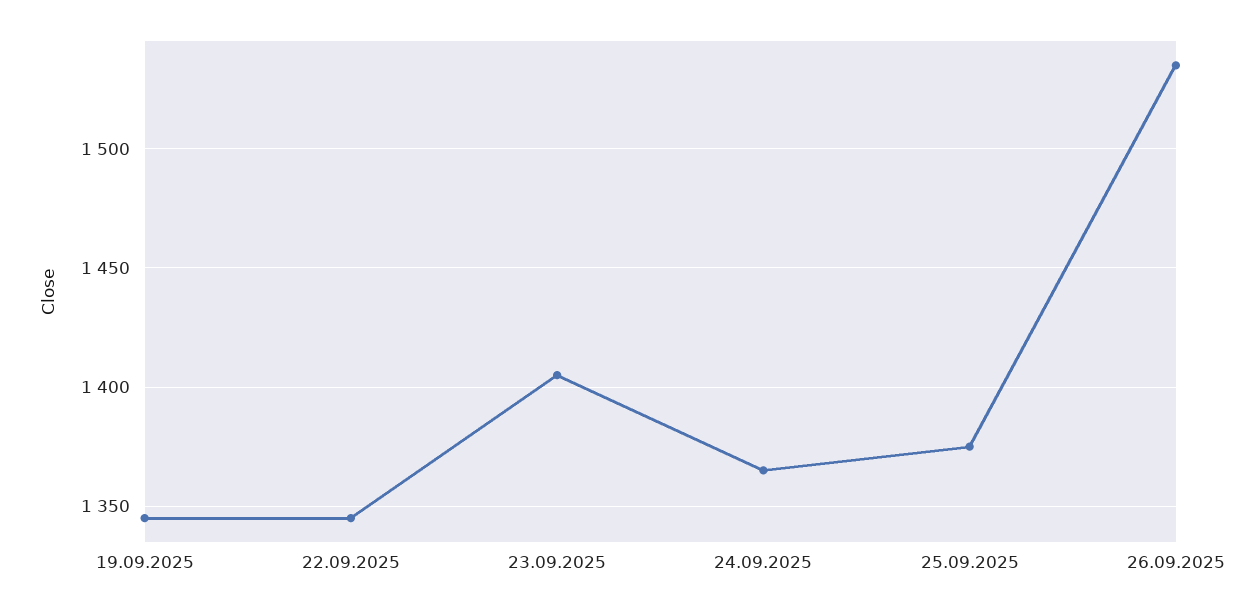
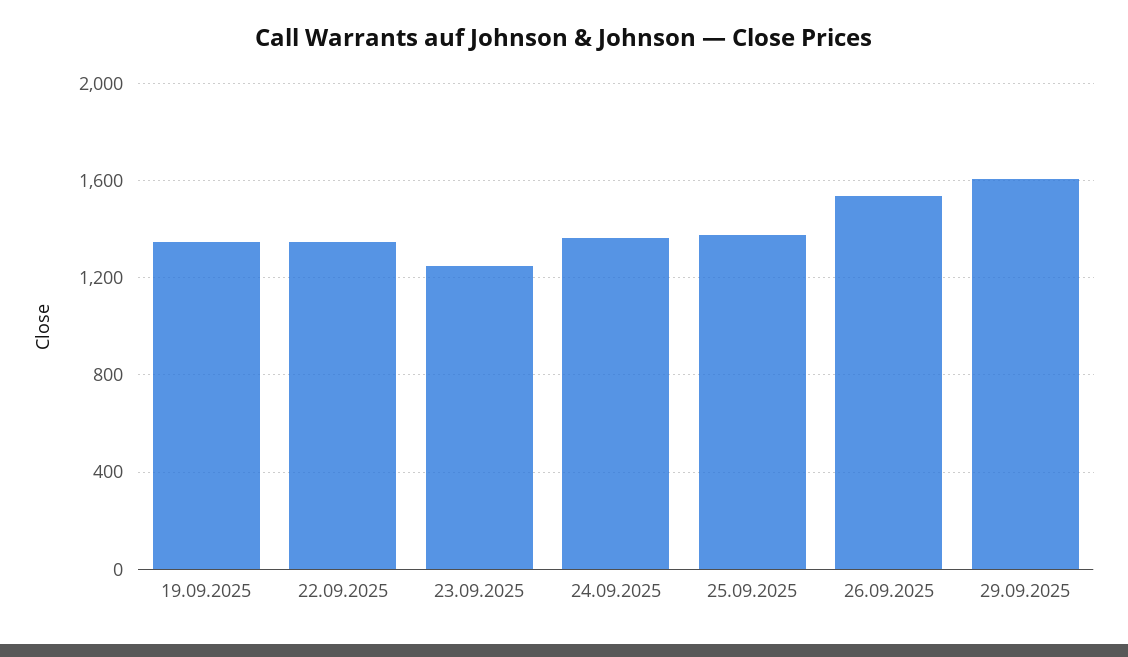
23.09.2025: 1405 -> 1250
29.09.2025: none -> 1600

